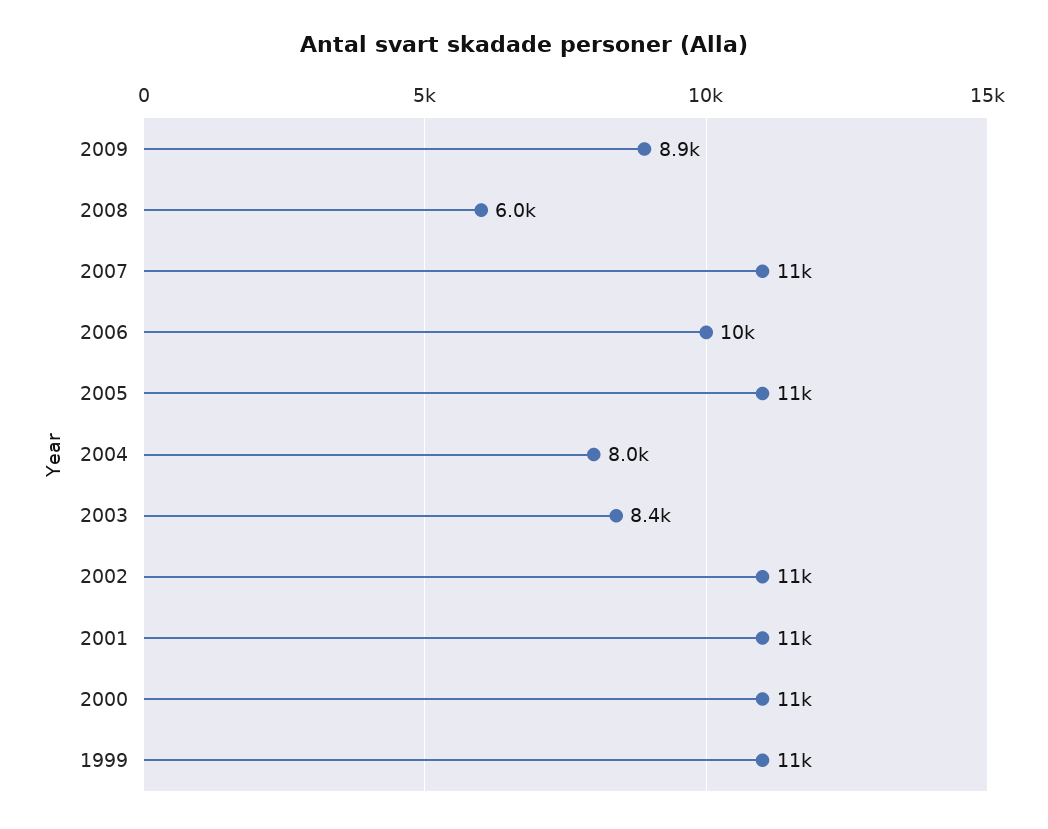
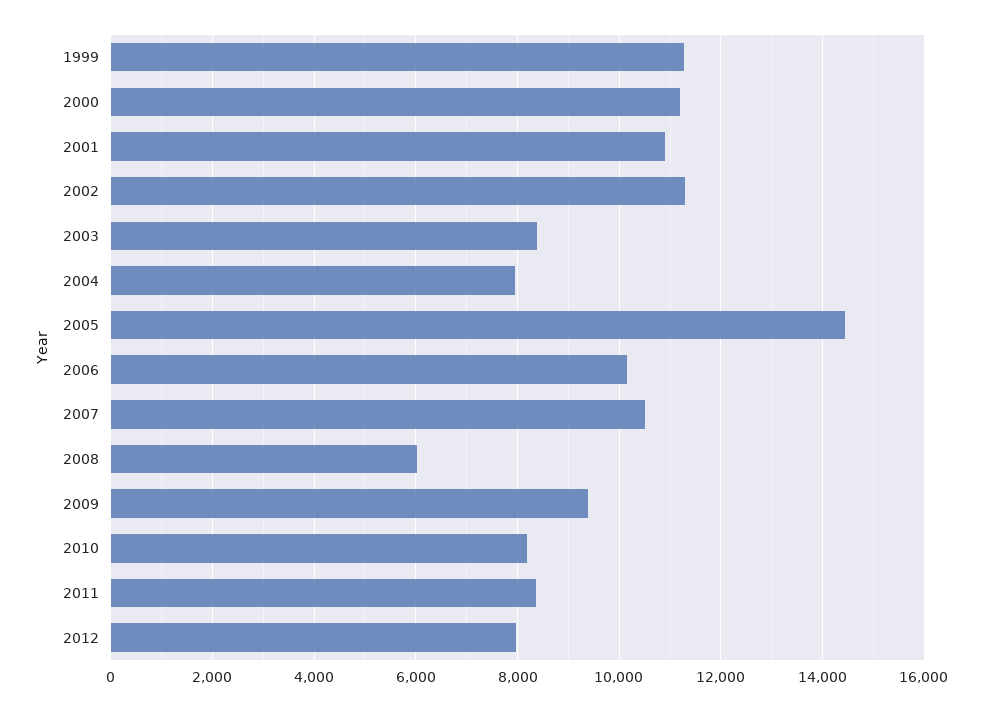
2009: 8900 -> 9400
2005: 11000 -> 14400
2010: none -> 8200
2011: none -> 8400
2012: none -> 8000

